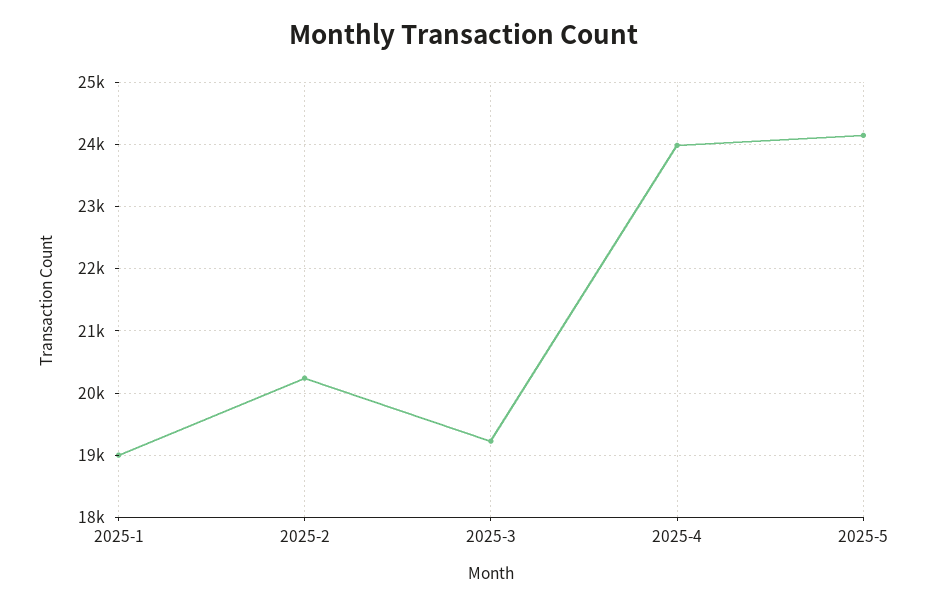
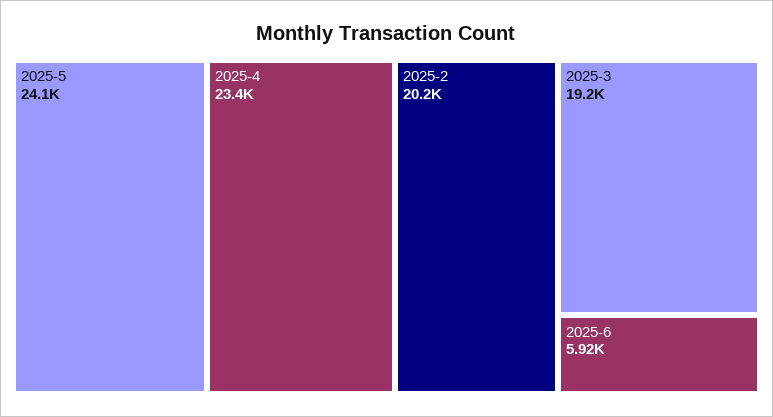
2025-1: 19000 -> none
2025-4: 24000 -> 23400
2025-6: none -> 5920

